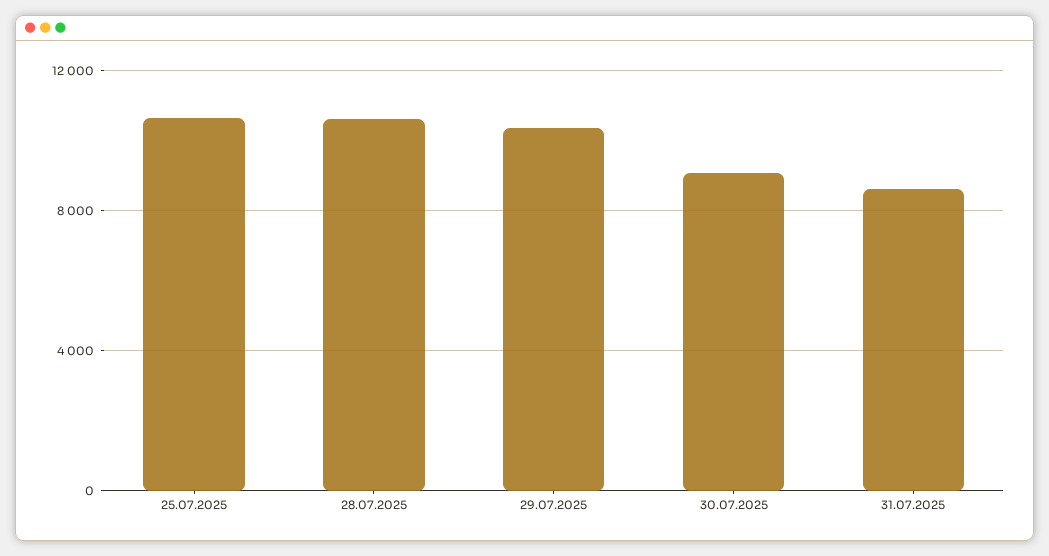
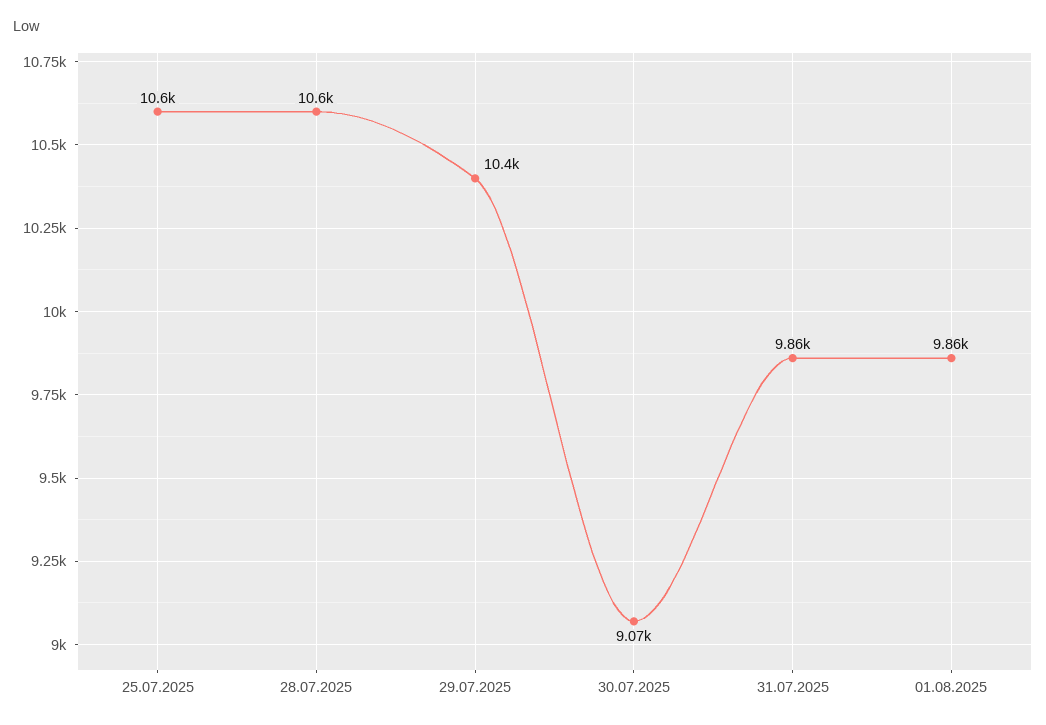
31.07.2025: 8500 -> 9860
01.08.2025: none -> 9860

